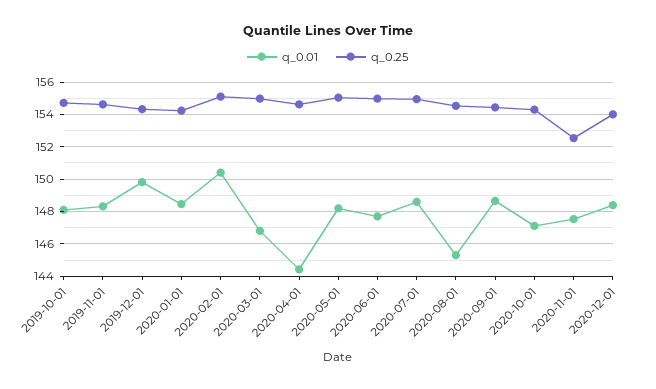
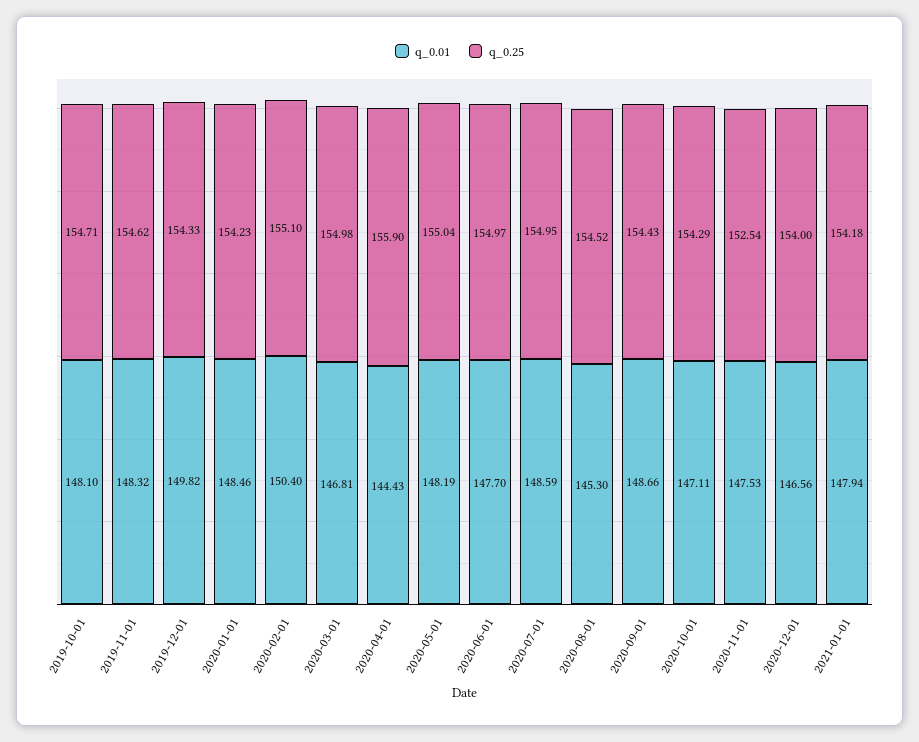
q_0.25, 2020-04-01: 154.5 -> 155.9
q_0.01, 2020-12-01: 148.5 -> 146.56
q_0.01, 2021-01-01: none -> 147.94
q_0.25, 2021-01-01: none -> 154.18

